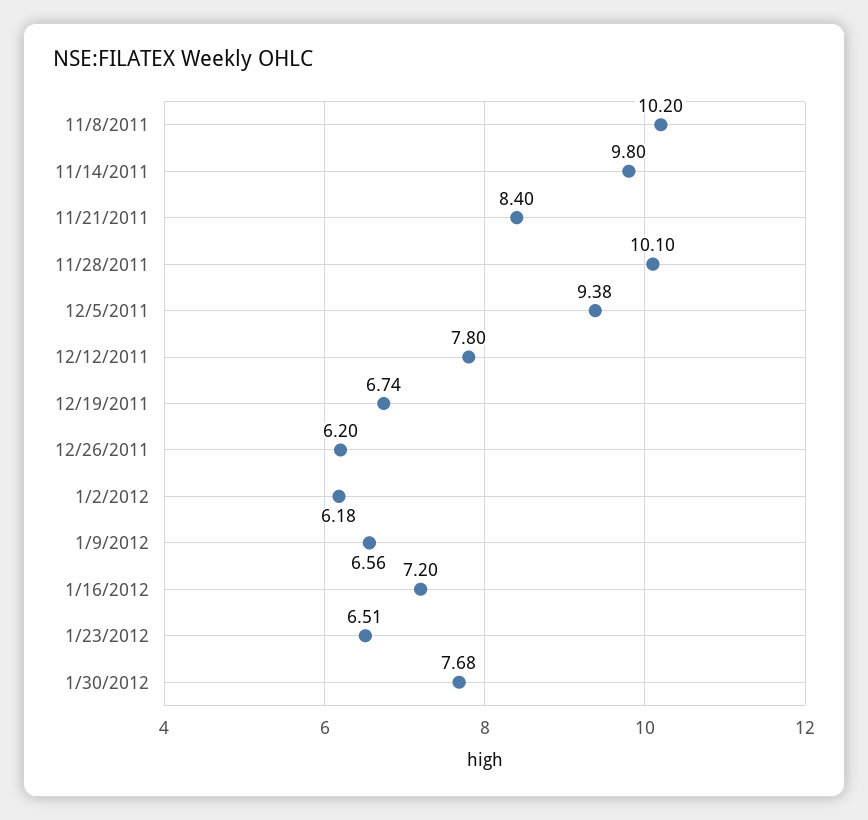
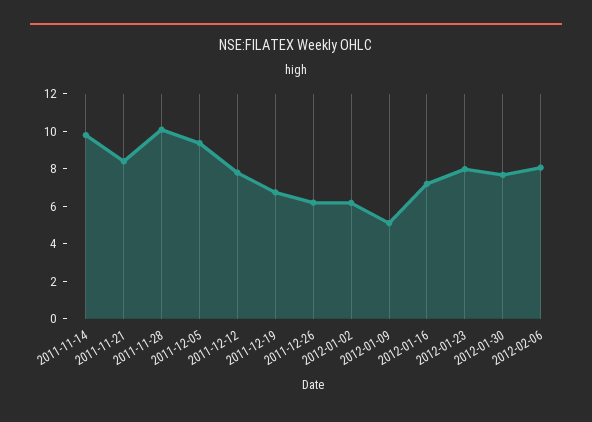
11/8/2011: 10.2 -> none
1/9/2012: 6.56 -> 5
1/23/2012: 6.51 -> 8
2012-02-06: none -> 8

